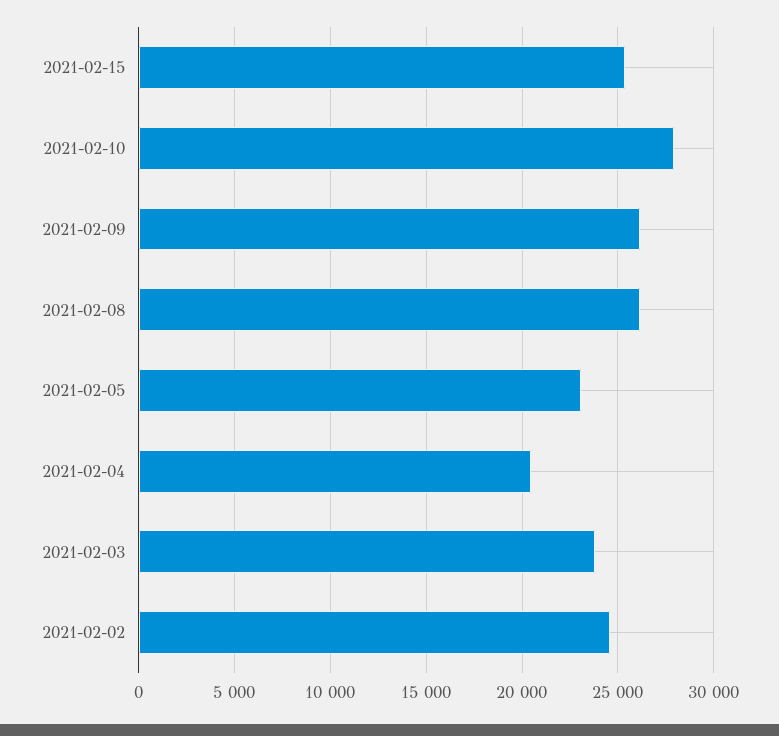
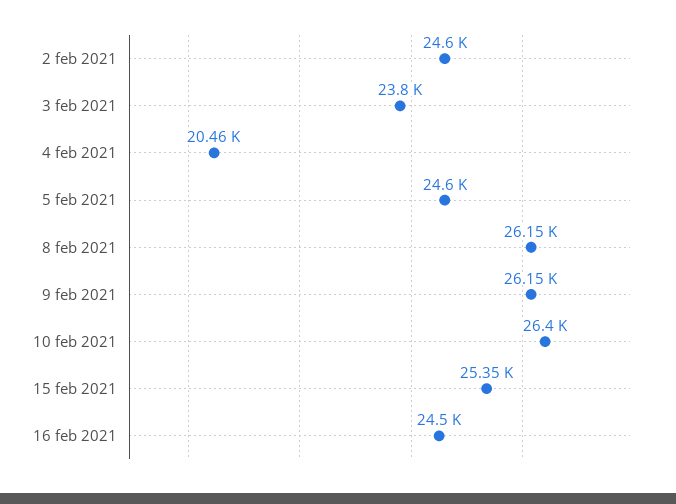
2021-02-10: 28000 -> 26400
2021-02-05: 23000 -> 24600
16 feb 2021: none -> 24500

